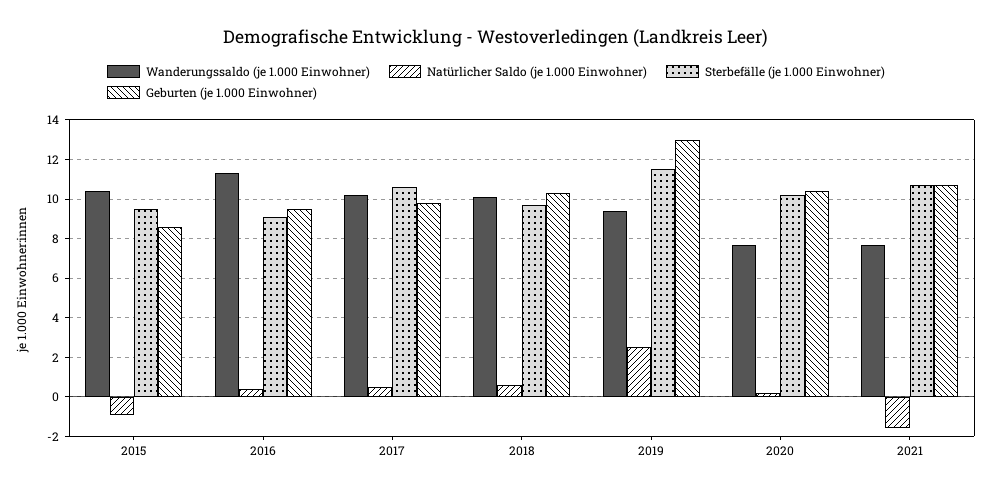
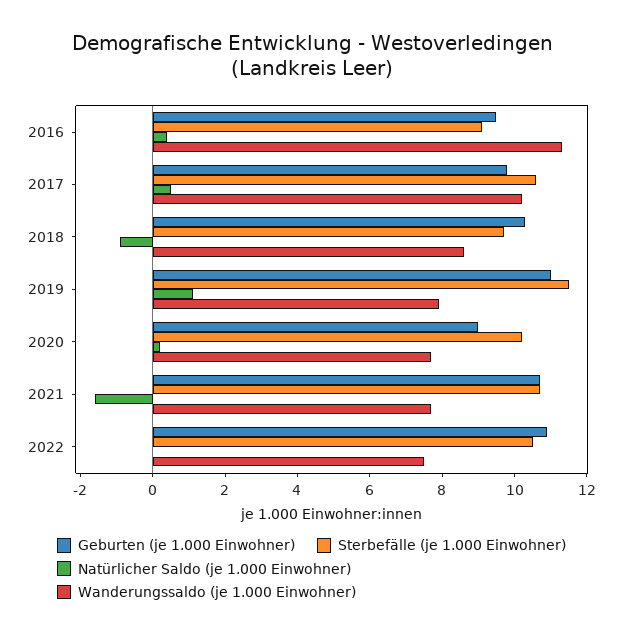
Wanderungssaldo (je 1.000 Einwohner), 2015: 10.5 -> none
Natürlicher Saldo (je 1.000 Einwohner), 2015: -1 -> none
Sterbefälle (je 1.000 Einwohner), 2015: 9.5 -> none
Geburten (je 1.000 Einwohner), 2015: 8.5 -> none
Wanderungssaldo (je 1.000 Einwohner), 2018: 10 -> 8.5
Natürlicher Saldo (je 1.000 Einwohner), 2018: 0.5 -> -1
Wanderungssaldo (je 1.000 Einwohner), 2019: 9.5 -> 8
Natürlicher Saldo (je 1.000 Einwohner), 2019: 2.5 -> 1
Geburten (je 1.000 Einwohner), 2019: 13 -> 11
Geburten (je 1.000 Einwohner), 2020: 10.5 -> 9
Geburten (je 1.000 Einwohner), 2022: none -> 11
Sterbefälle (je 1.000 Einwohner), 2022: none -> 10.5
Natürlicher Saldo (je 1.000 Einwohner), 2022: none -> 0
Wanderungssaldo (je 1.000 Einwohner), 2022: none -> 7.5

